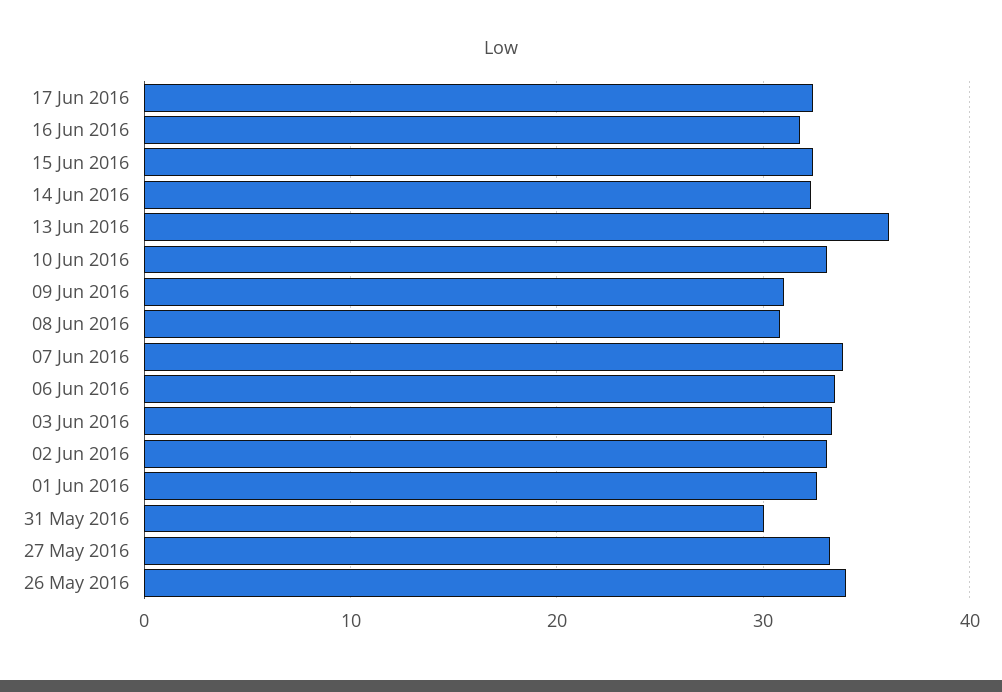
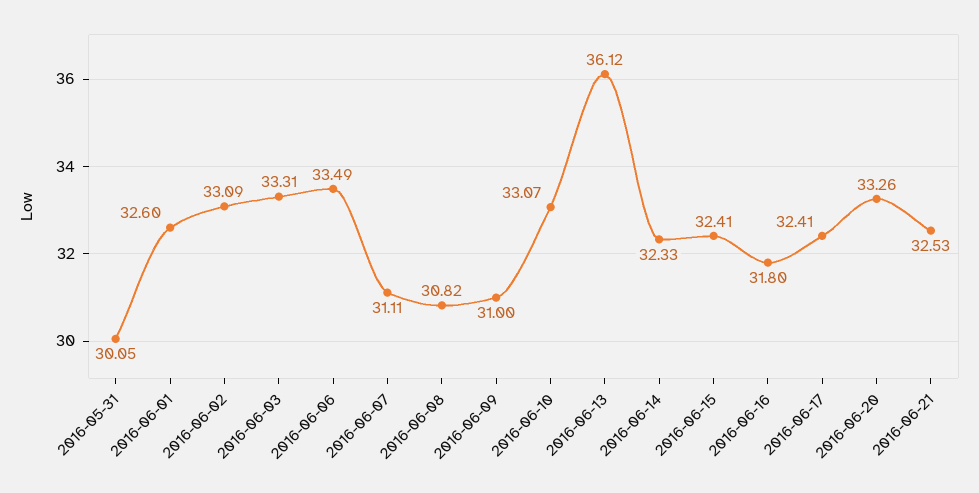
07 Jun 2016: 34 -> 31.11
27 May 2016: 33 -> none
26 May 2016: 34 -> none
2016-06-20: none -> 33.26
2016-06-21: none -> 32.53

